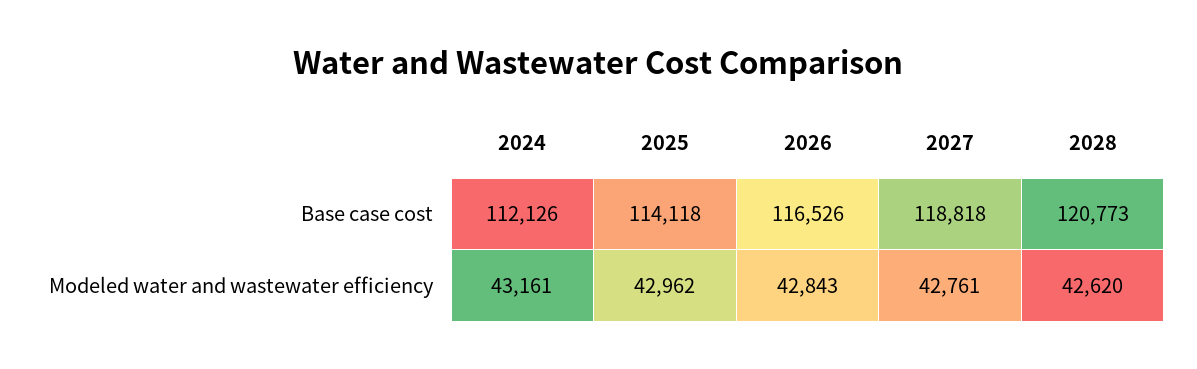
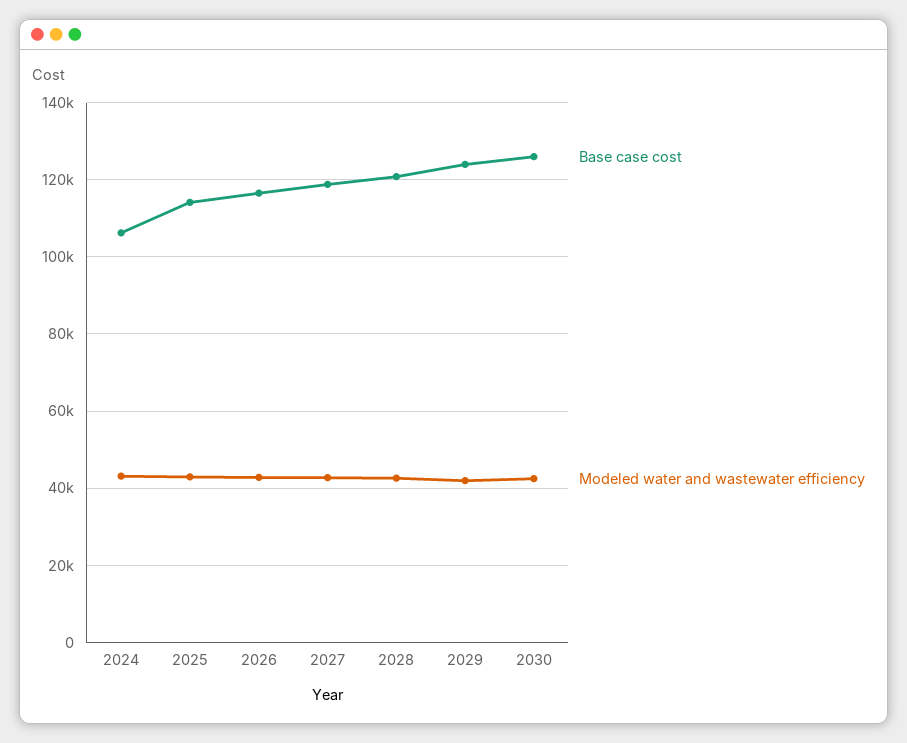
Base case cost, 2024: 112126 -> 106000
Base case cost, 2029: none -> 124000
Modeled water and wastewater efficiency, 2029: none -> 42000
Base case cost, 2030: none -> 126000
Modeled water and wastewater efficiency, 2030: none -> 42000

